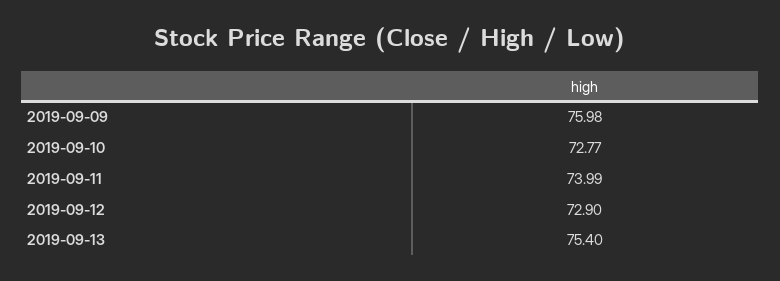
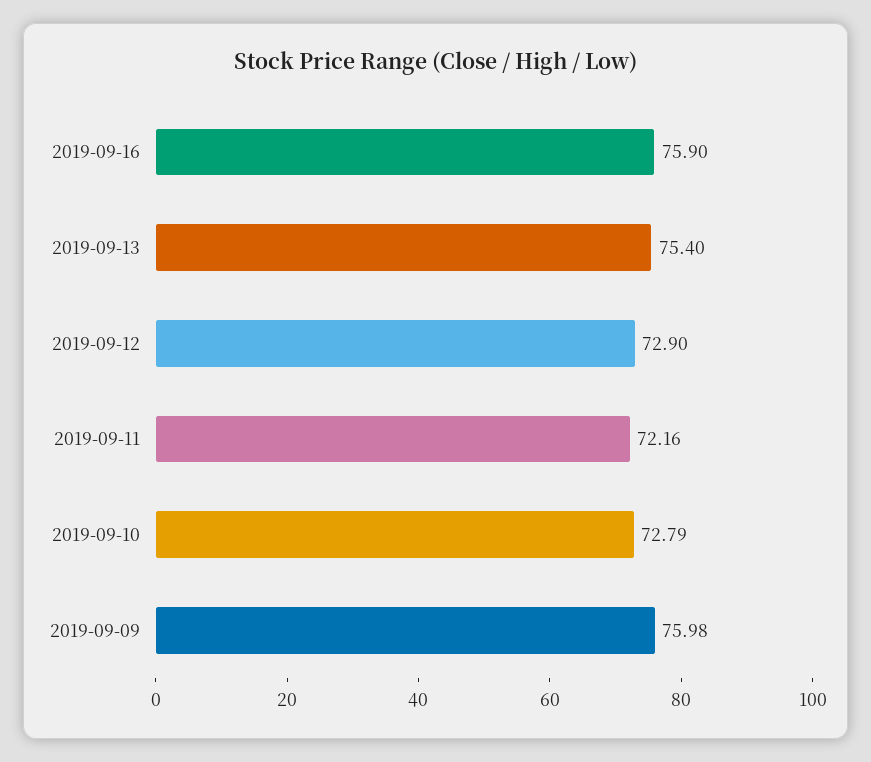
2019-09-10: 72.77 -> 72.79
2019-09-11: 73.99 -> 72.16
2019-09-16: none -> 75.9

